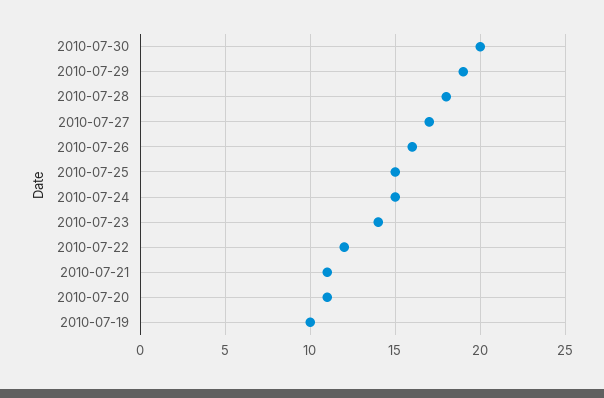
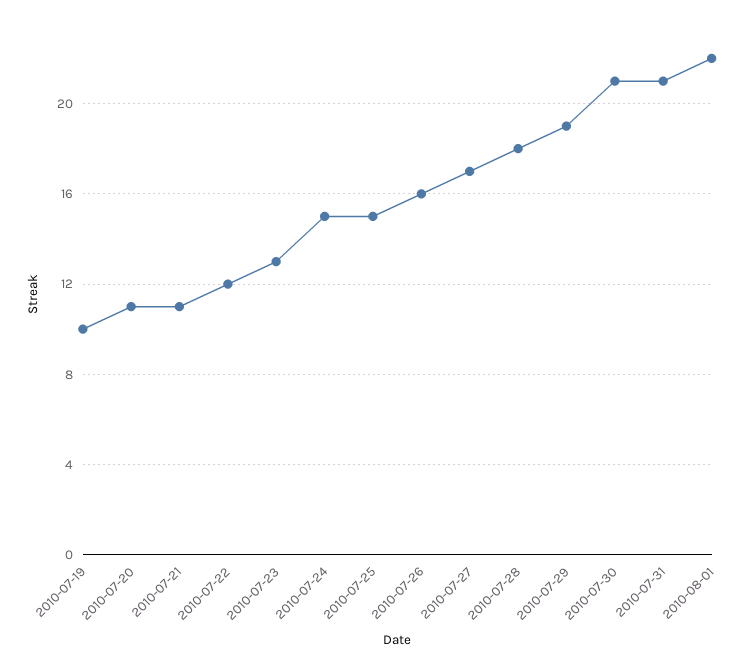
2010-07-30: 20 -> 21
2010-07-23: 14 -> 13
2010-07-31: none -> 21
2010-08-01: none -> 22

